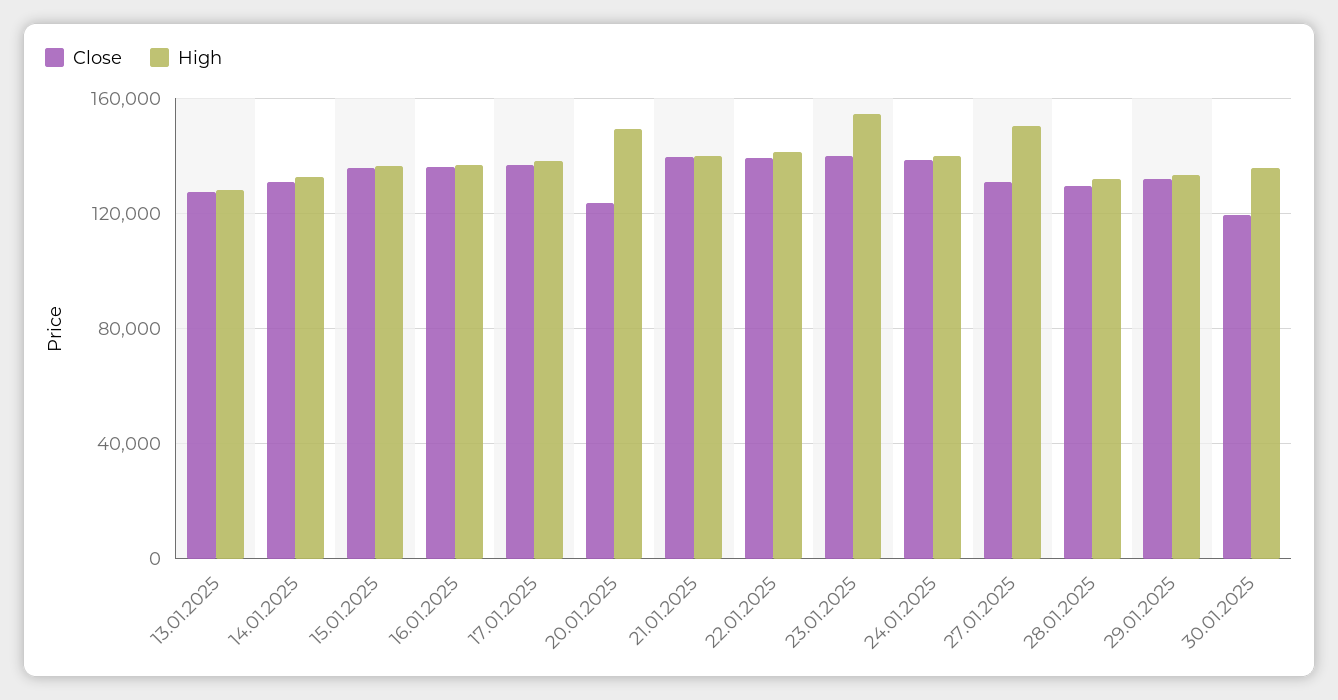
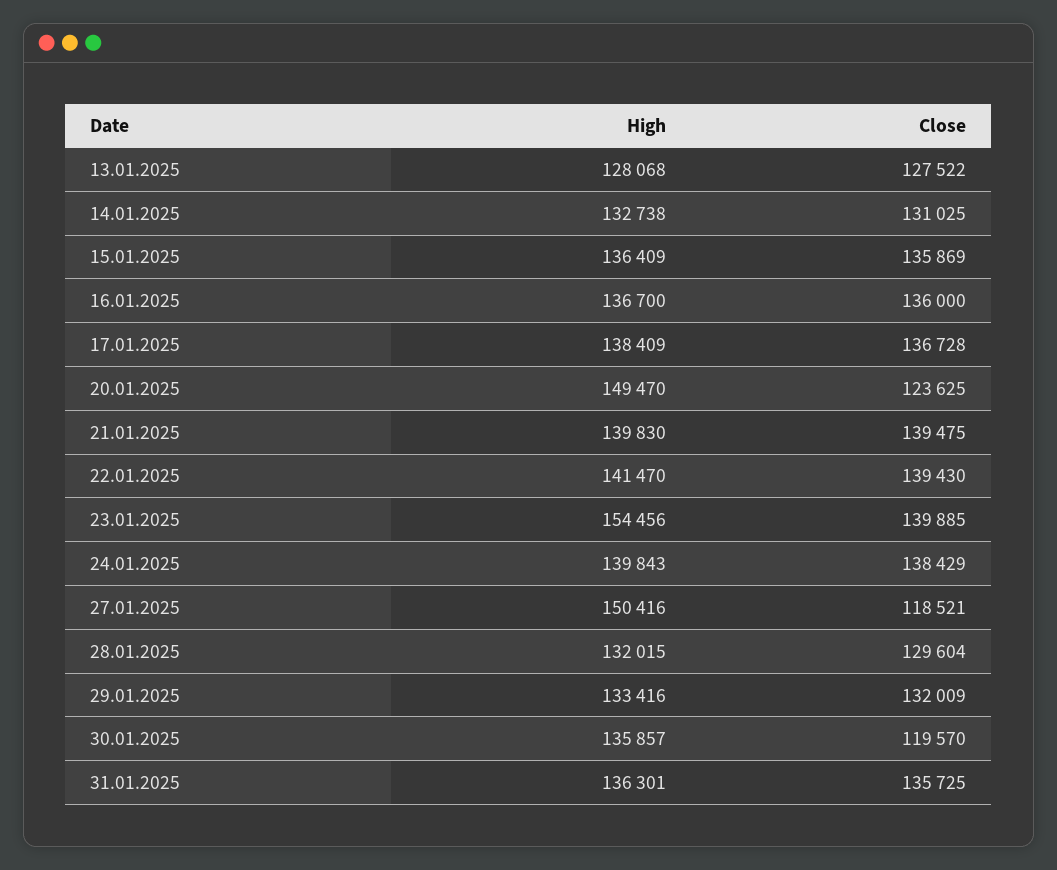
Close, 27.01.2025: 130000 -> 118521
High, 31.01.2025: none -> 136301
Close, 31.01.2025: none -> 135725

